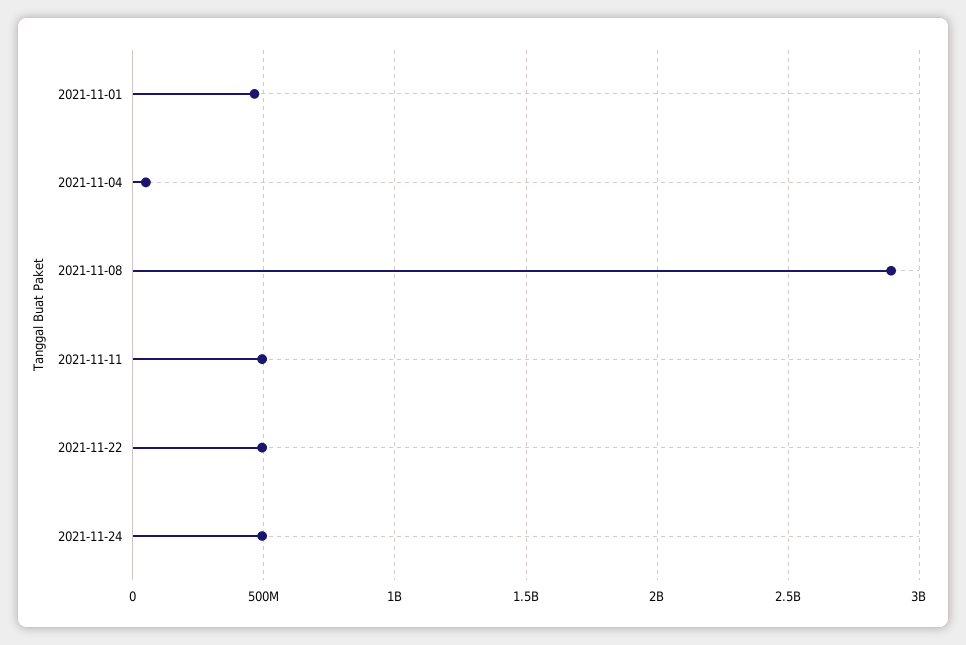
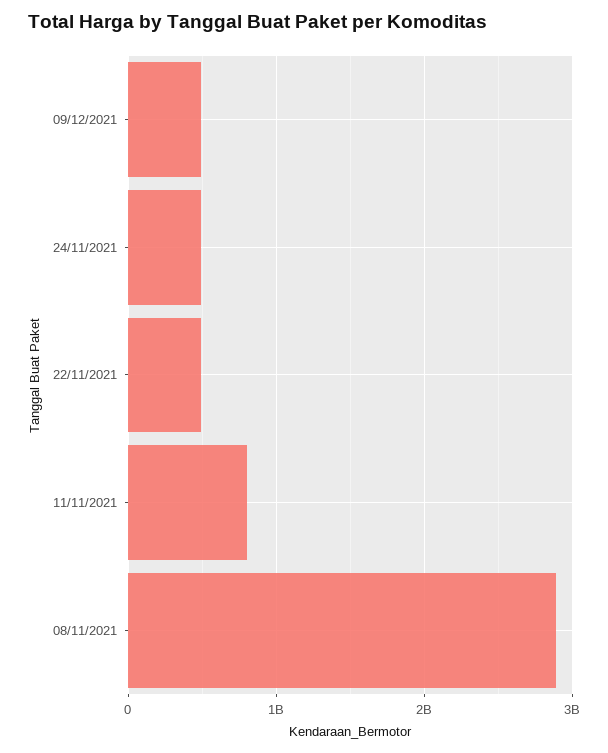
2021-11-01: 450000000 -> none
2021-11-04: 50000000 -> none
2021-11-11: 500000000 -> 800000000
09/12/2021: none -> 500000000

